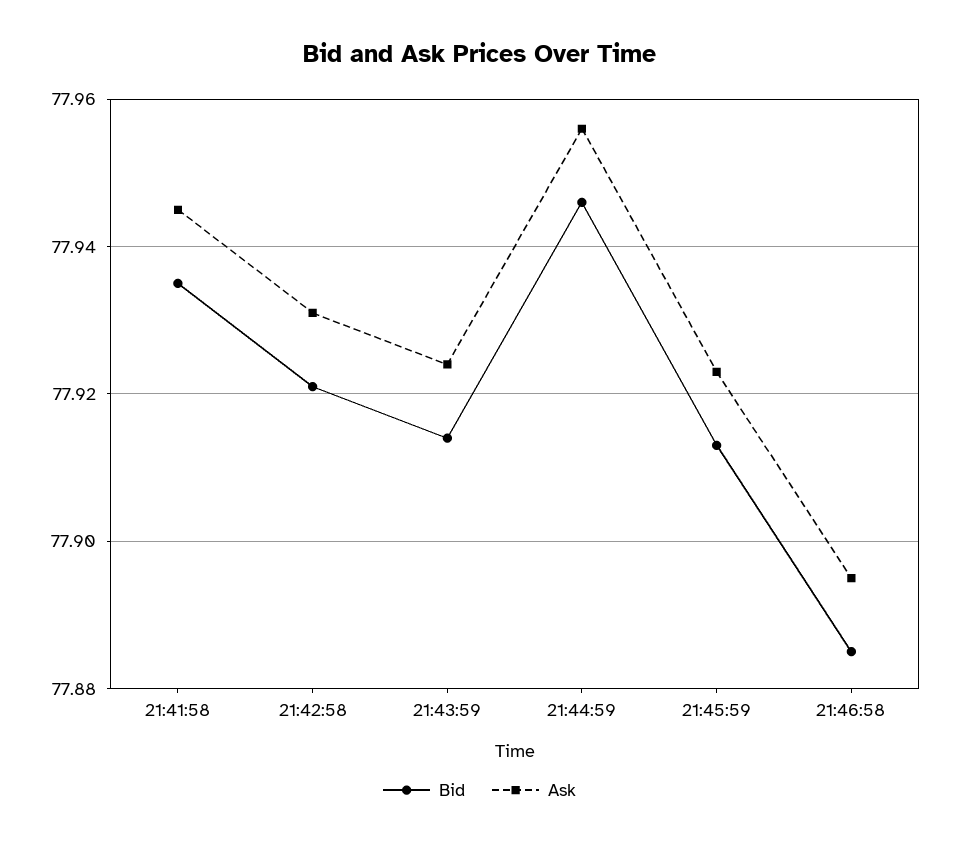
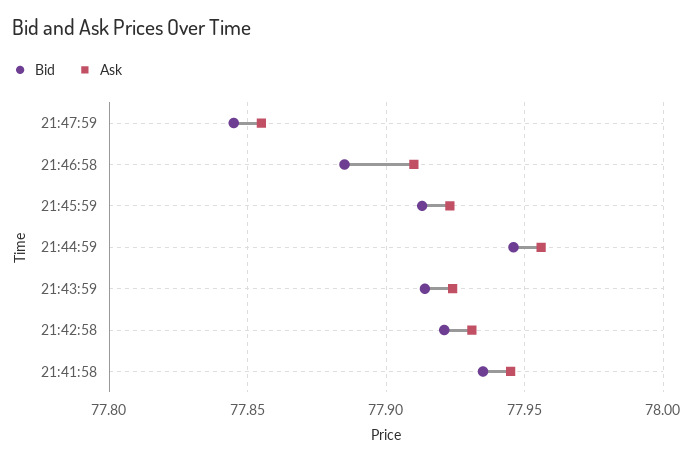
Ask, 21:46:58: 77.895 -> 77.91
Bid, 21:47:59: none -> 77.845
Ask, 21:47:59: none -> 77.855

